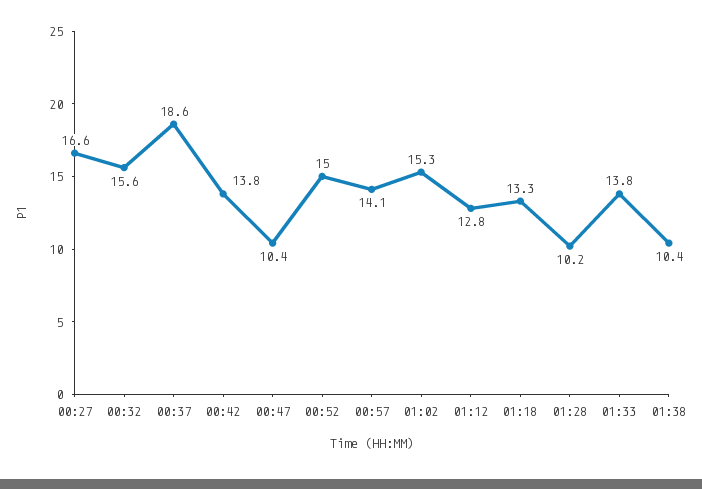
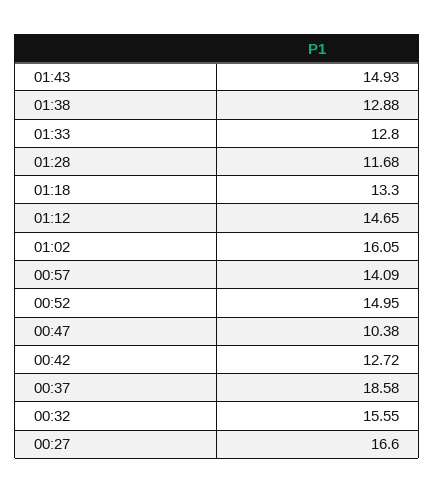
00:42: 13.8 -> 12.72
01:02: 15.3 -> 16.05
01:12: 12.8 -> 14.65
01:28: 10.2 -> 11.68
01:33: 13.8 -> 12.8
01:38: 10.4 -> 12.88
01:43: none -> 14.93

